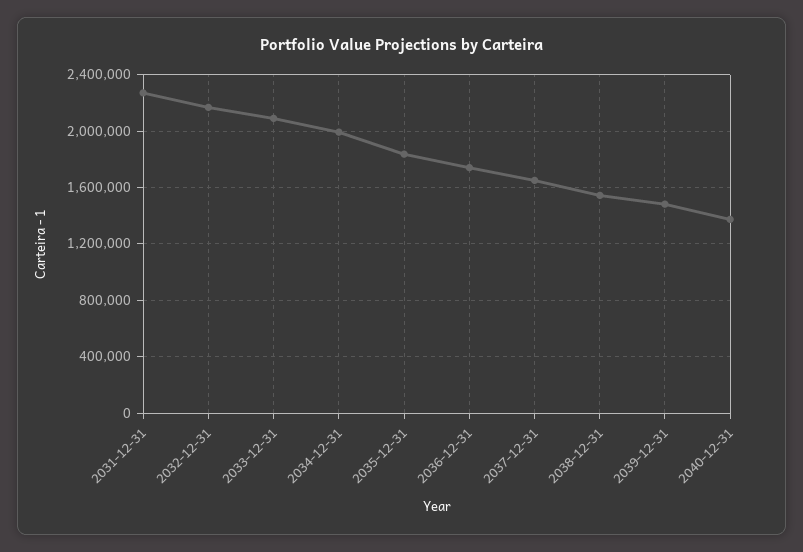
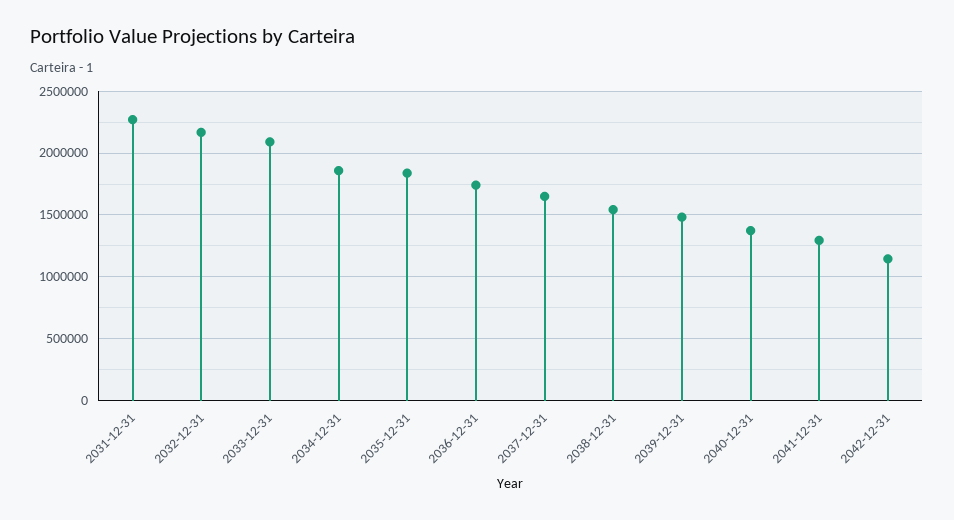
2034-12-31: 2000000 -> 1850000
2041-12-31: none -> 1300000
2042-12-31: none -> 1150000

